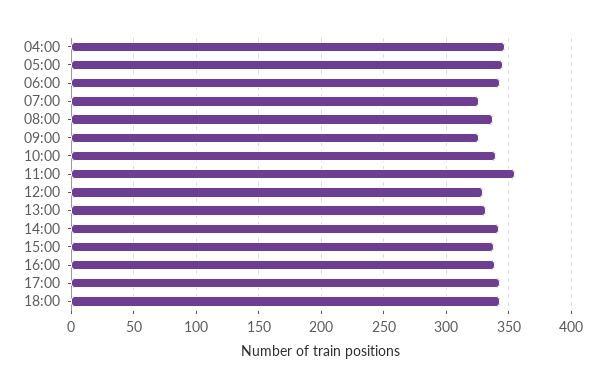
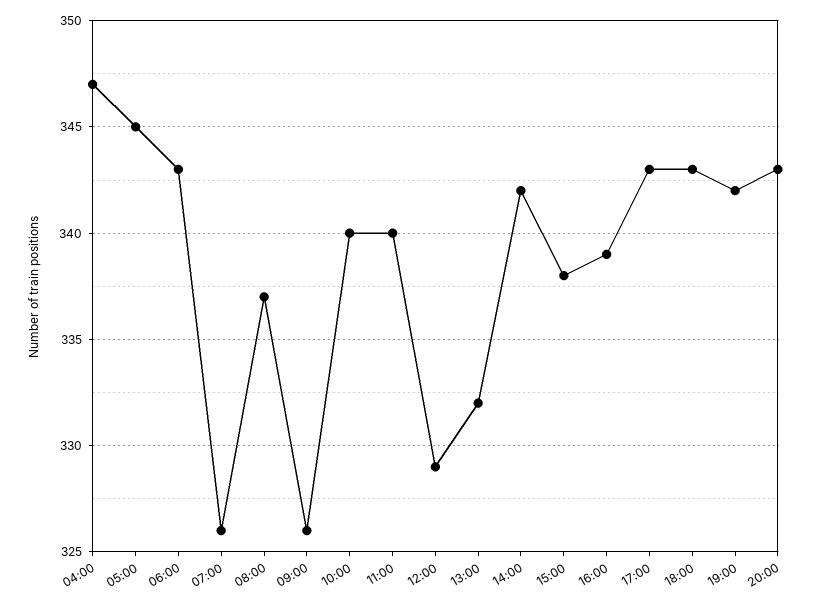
11:00: 355 -> 340
19:00: none -> 342
20:00: none -> 343

